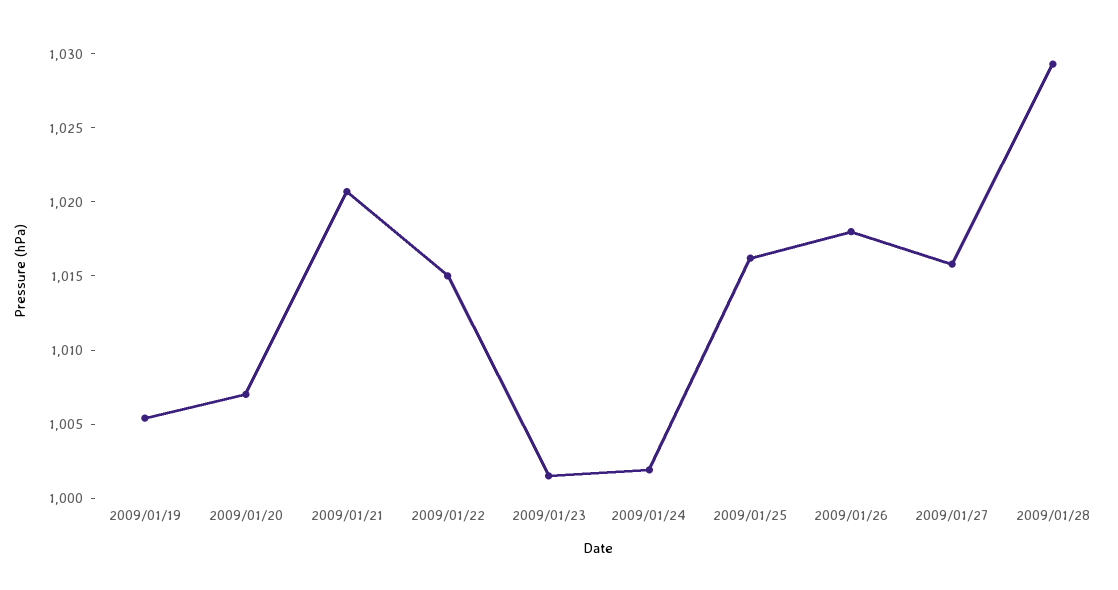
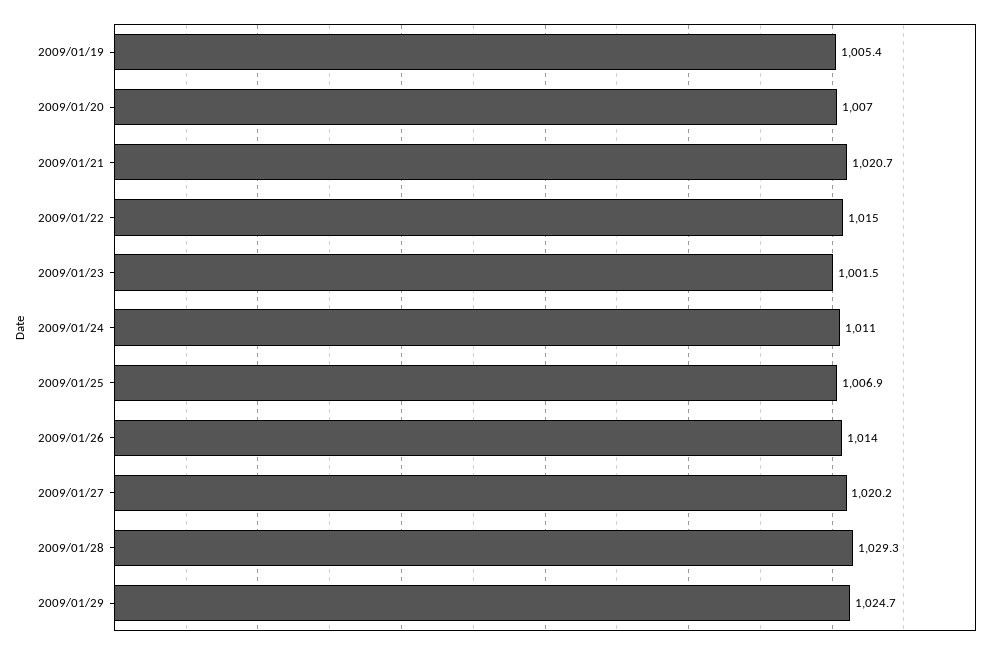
2009/01/24: 1002 -> 1011
2009/01/25: 1016 -> 1006.9
2009/01/26: 1018 -> 1014
2009/01/27: 1016 -> 1020.2
2009/01/29: none -> 1024.7

